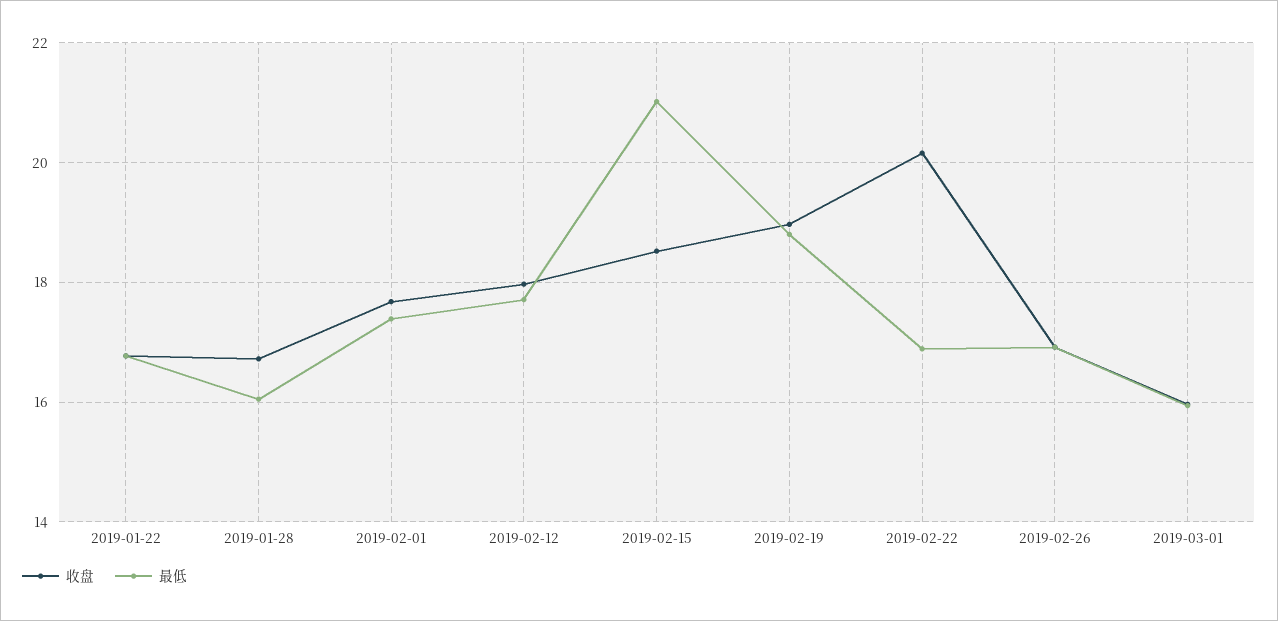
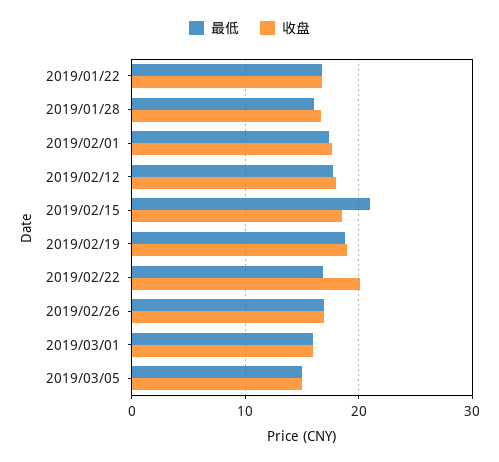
最低, 2019/03/05: none -> 15
收盘, 2019/03/05: none -> 15

